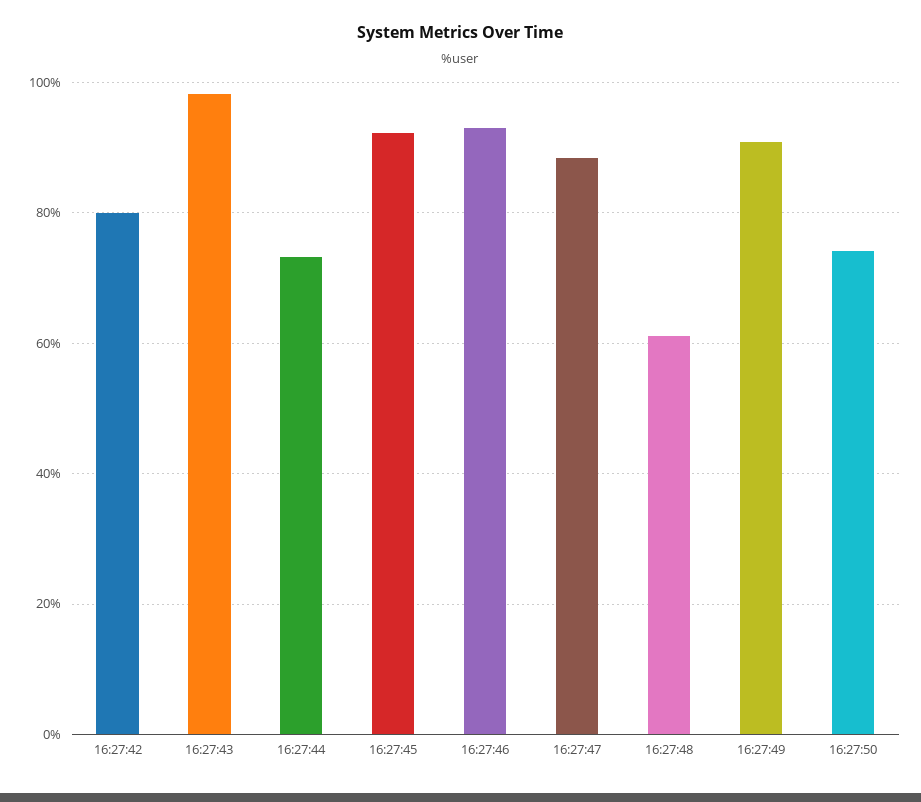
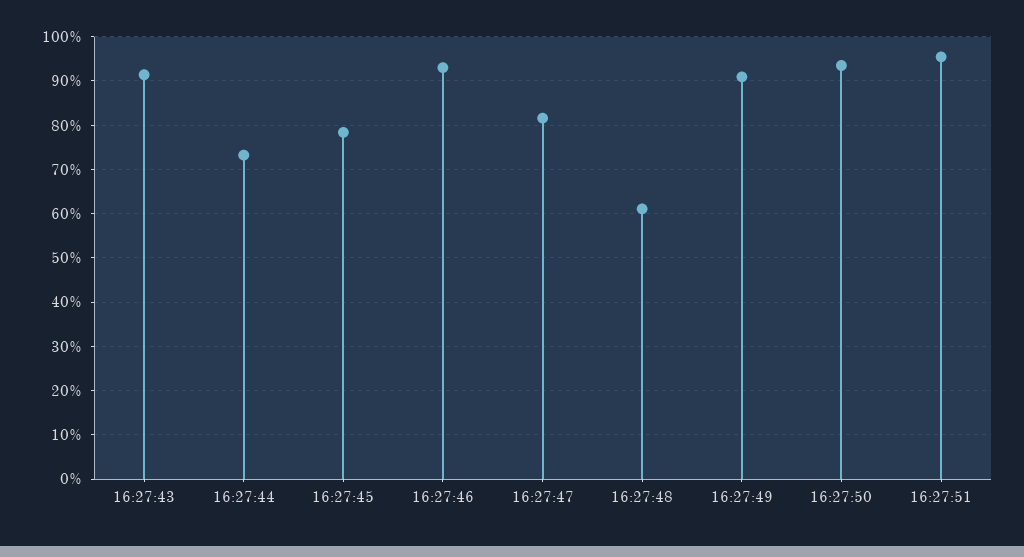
16:27:42: 80 -> none
16:27:43: 98 -> 92
16:27:45: 92 -> 78
16:27:47: 88 -> 82
16:27:50: 74 -> 94
16:27:51: none -> 96

